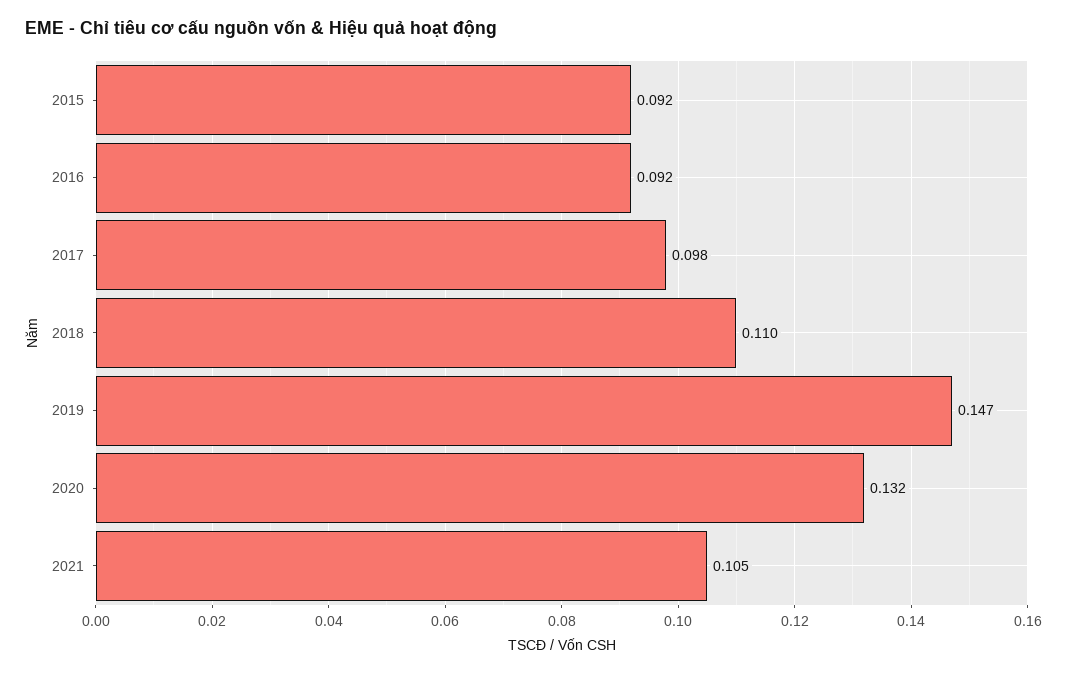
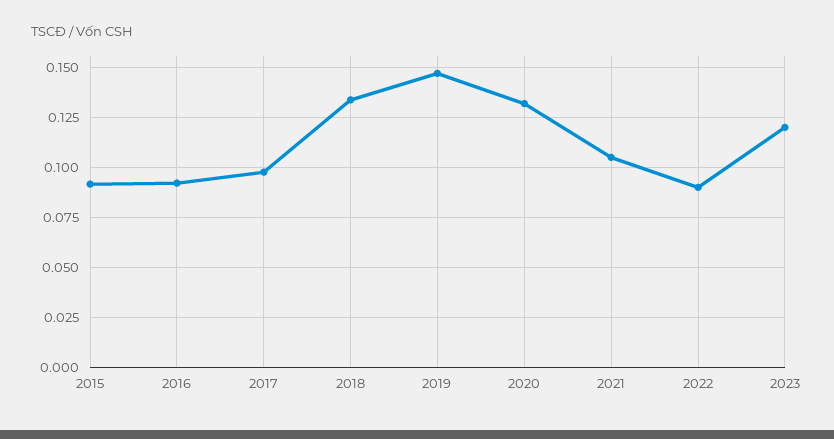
2018: 0.11 -> 0.135
2022: none -> 0.09
2023: none -> 0.12

